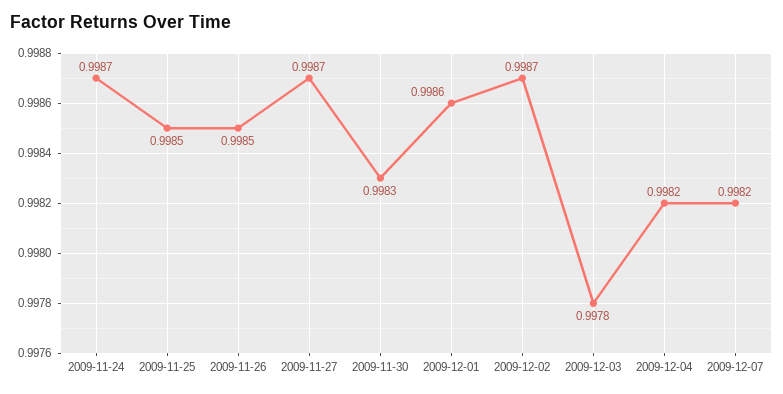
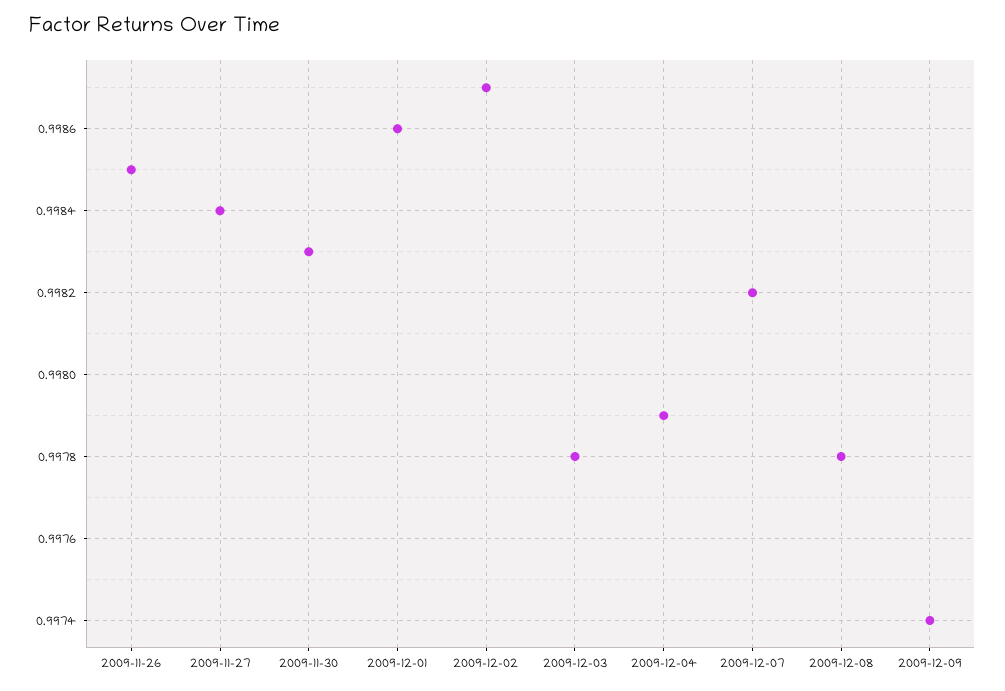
2009-11-24: 0.9987 -> none
2009-11-25: 0.9985 -> none
2009-11-27: 0.9987 -> 0.9984
2009-12-04: 0.9982 -> 0.9979
2009-12-08: none -> 0.9978
2009-12-09: none -> 0.9974

